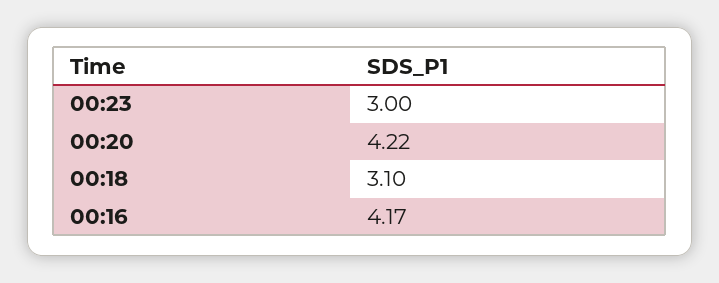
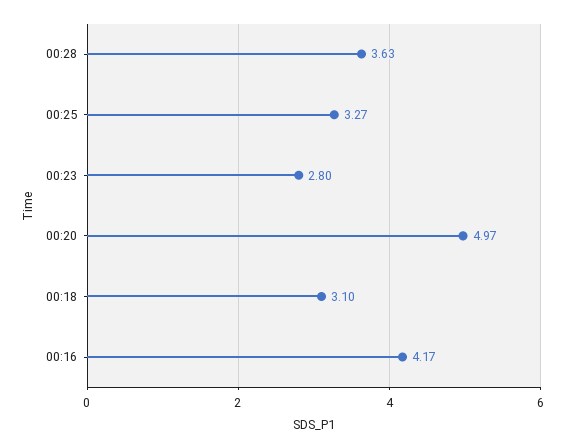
00:23: 3 -> 2.8
00:20: 4.22 -> 4.97
00:28: none -> 3.63
00:25: none -> 3.27

